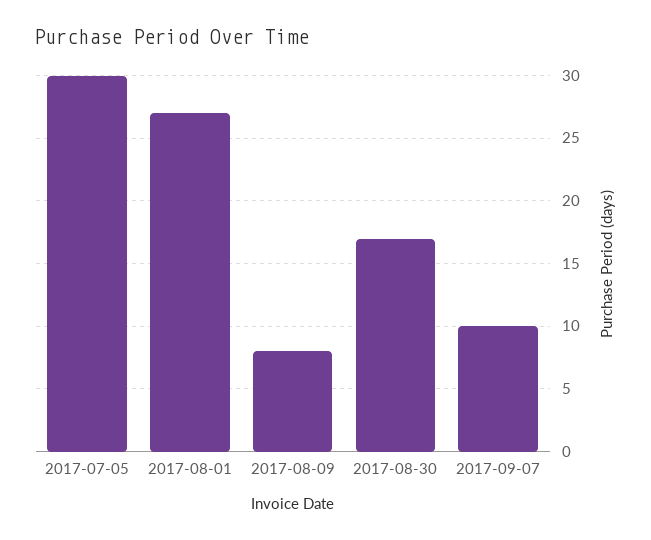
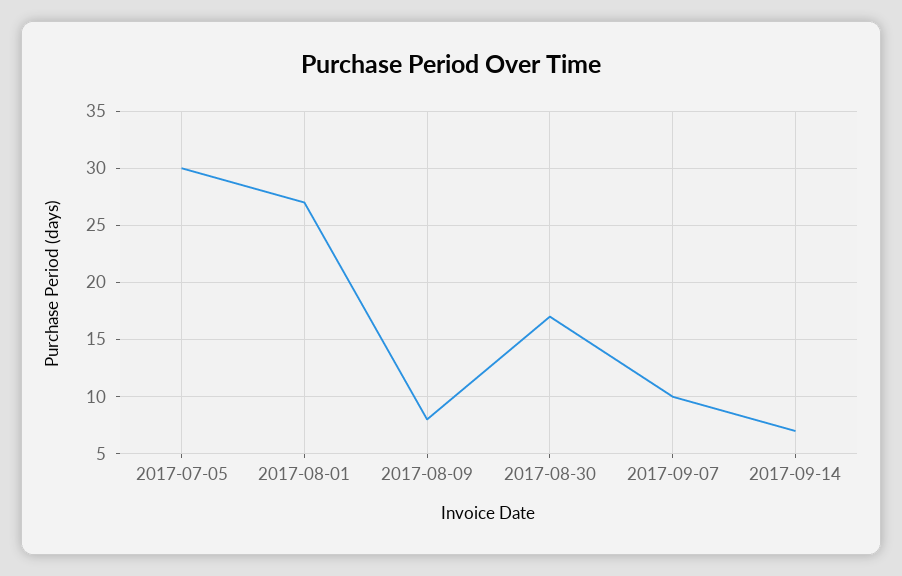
2017-09-14: none -> 7

